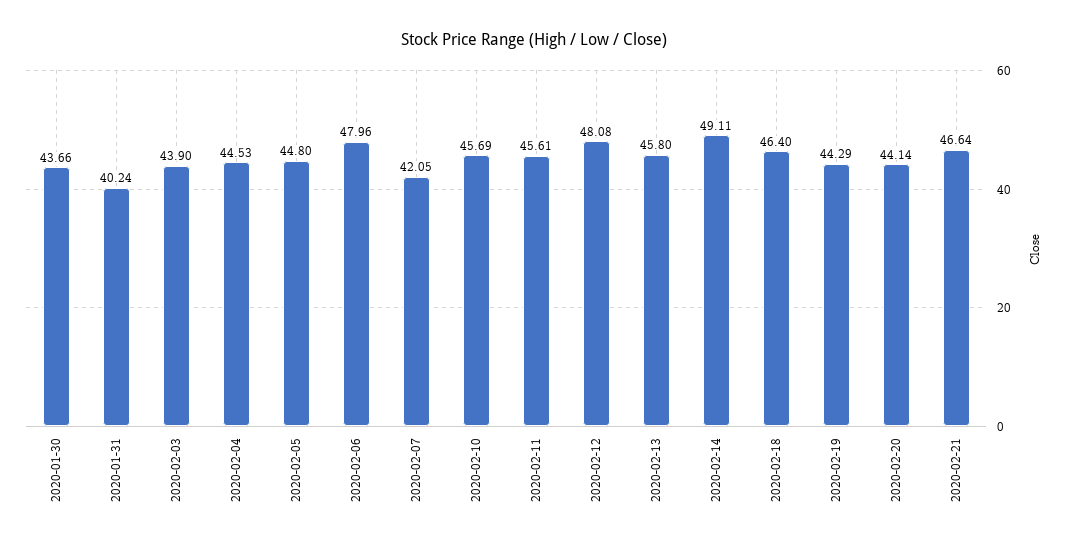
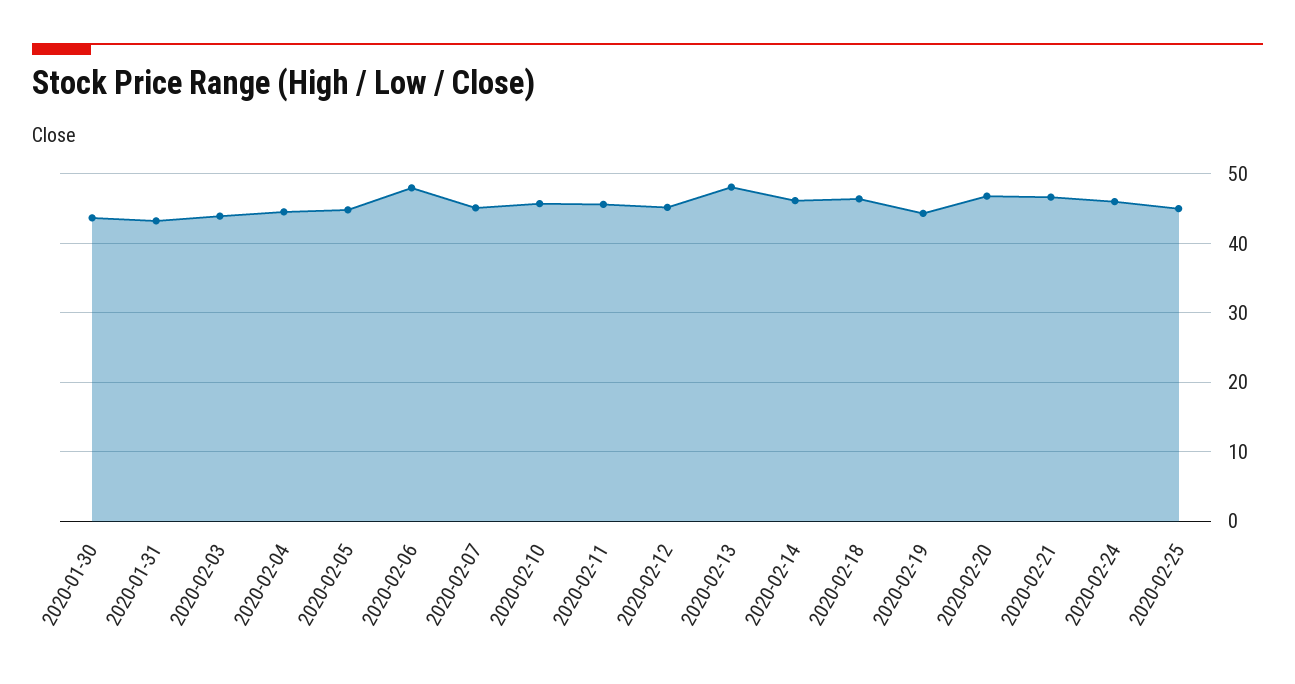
2020-01-31: 40.24 -> 43
2020-02-07: 42.05 -> 45
2020-02-12: 48.08 -> 45
2020-02-13: 45.8 -> 48
2020-02-14: 49.11 -> 46
2020-02-20: 44.14 -> 47
2020-02-24: none -> 46
2020-02-25: none -> 45

